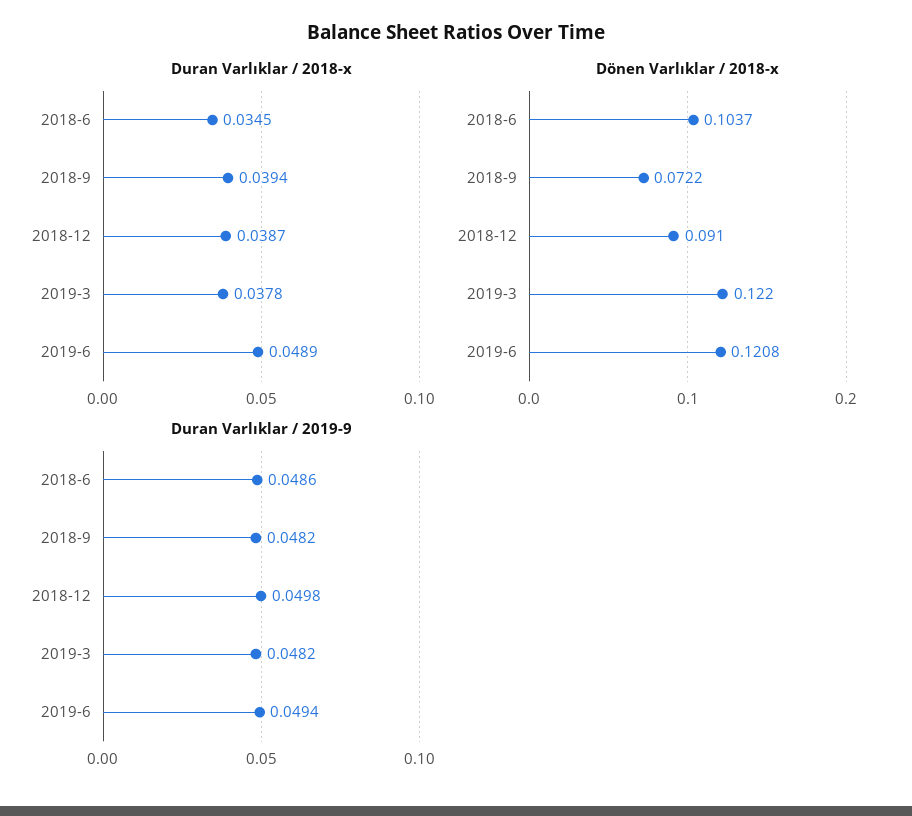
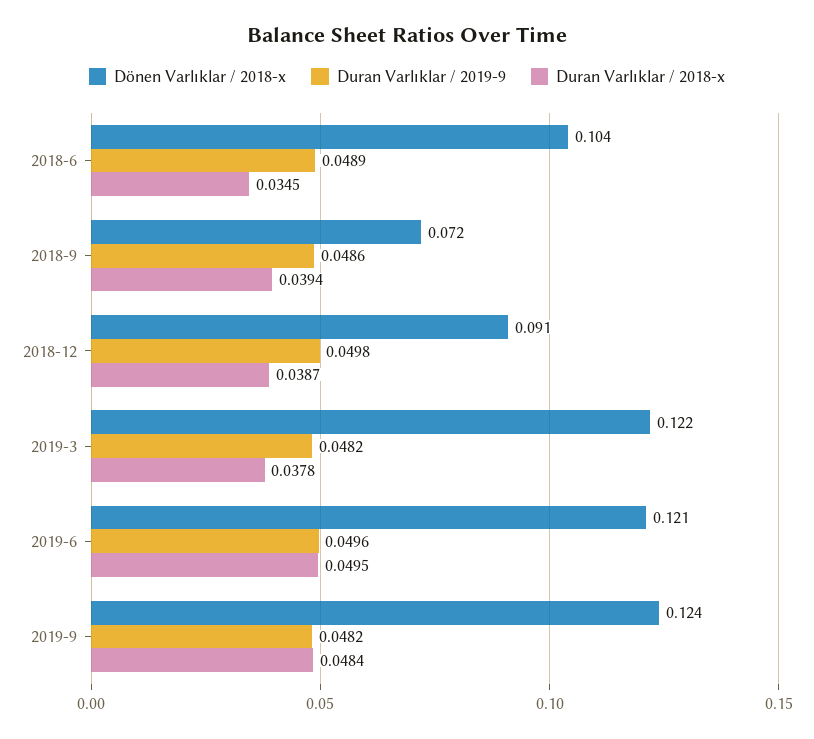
Duran Varlıklar / 2018-x, 2019-6: 0.0489 -> 0.0495
Duran Varlıklar / 2019-9, 2018-6: 0.0486 -> 0.0489
Duran Varlıklar / 2019-9, 2018-9: 0.0482 -> 0.0486
Duran Varlıklar / 2019-9, 2019-6: 0.0494 -> 0.0496
Dönen Varlıklar / 2018-x, 2019-9: none -> 0.124
Duran Varlıklar / 2019-9, 2019-9: none -> 0.0482
Duran Varlıklar / 2018-x, 2019-9: none -> 0.0484

